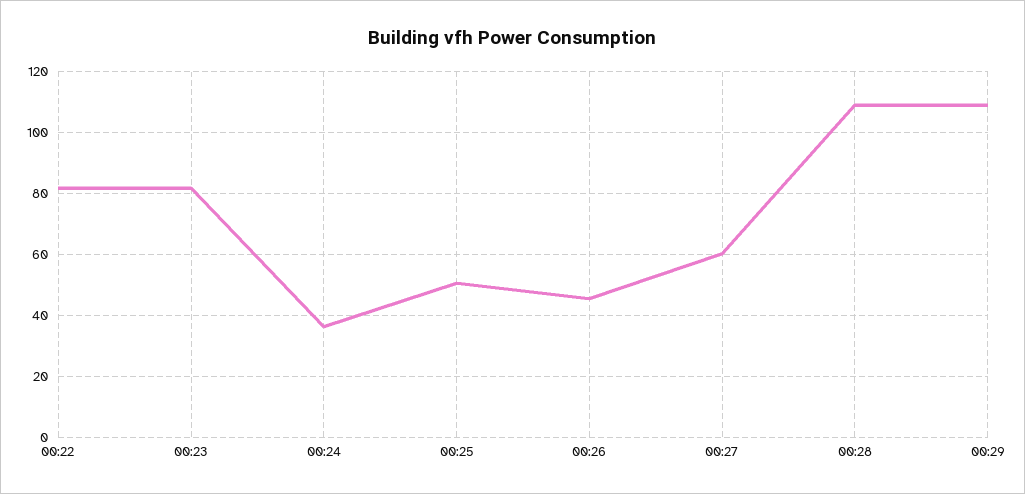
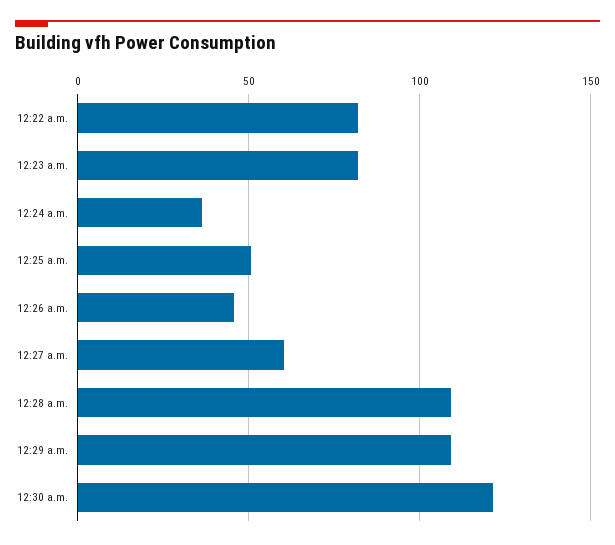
12:30 a.m.: none -> 120

